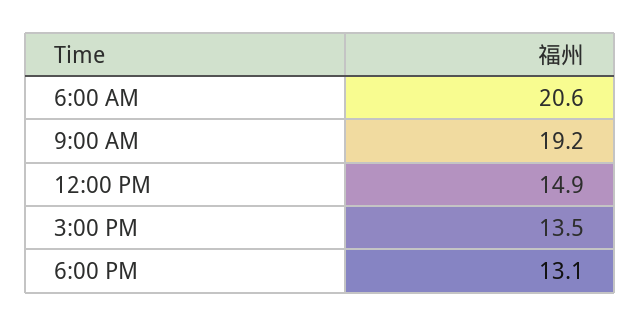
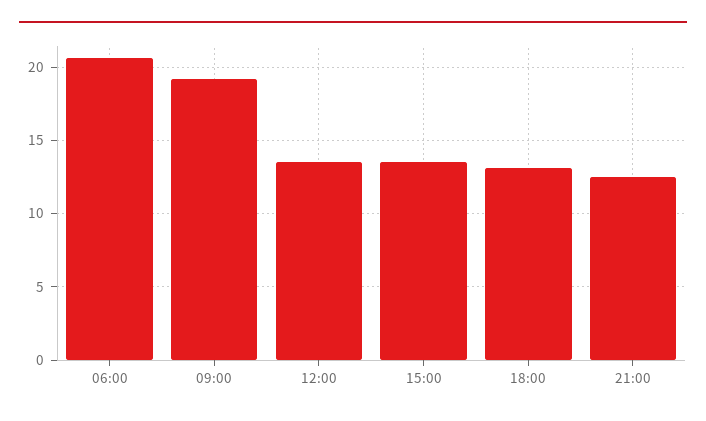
12:00 PM: 14.9 -> 13.5
21:00: none -> 12.5

